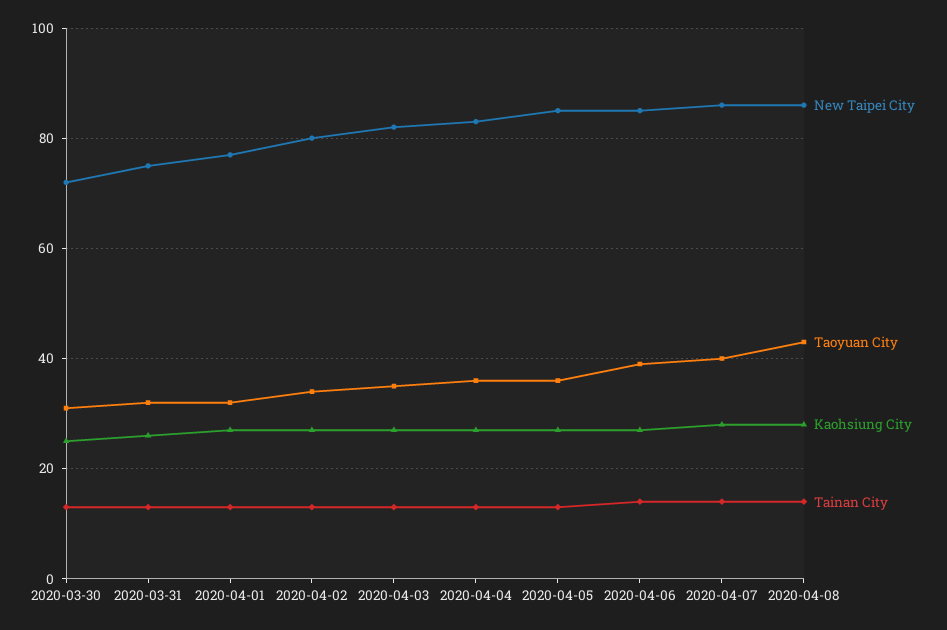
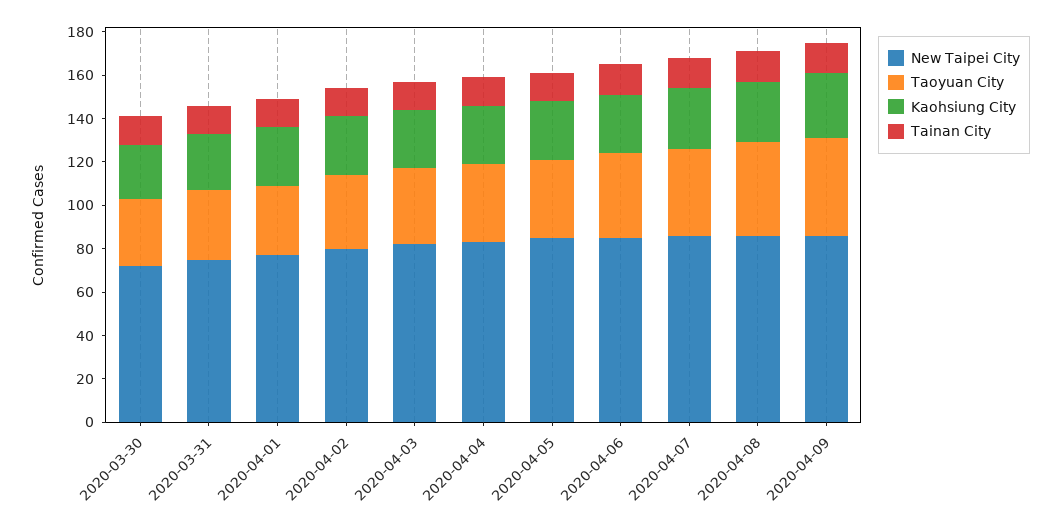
New Taipei City, 2020-04-09: none -> 85
Taoyuan City, 2020-04-09: none -> 45
Kaohsiung City, 2020-04-09: none -> 30
Tainan City, 2020-04-09: none -> 15

